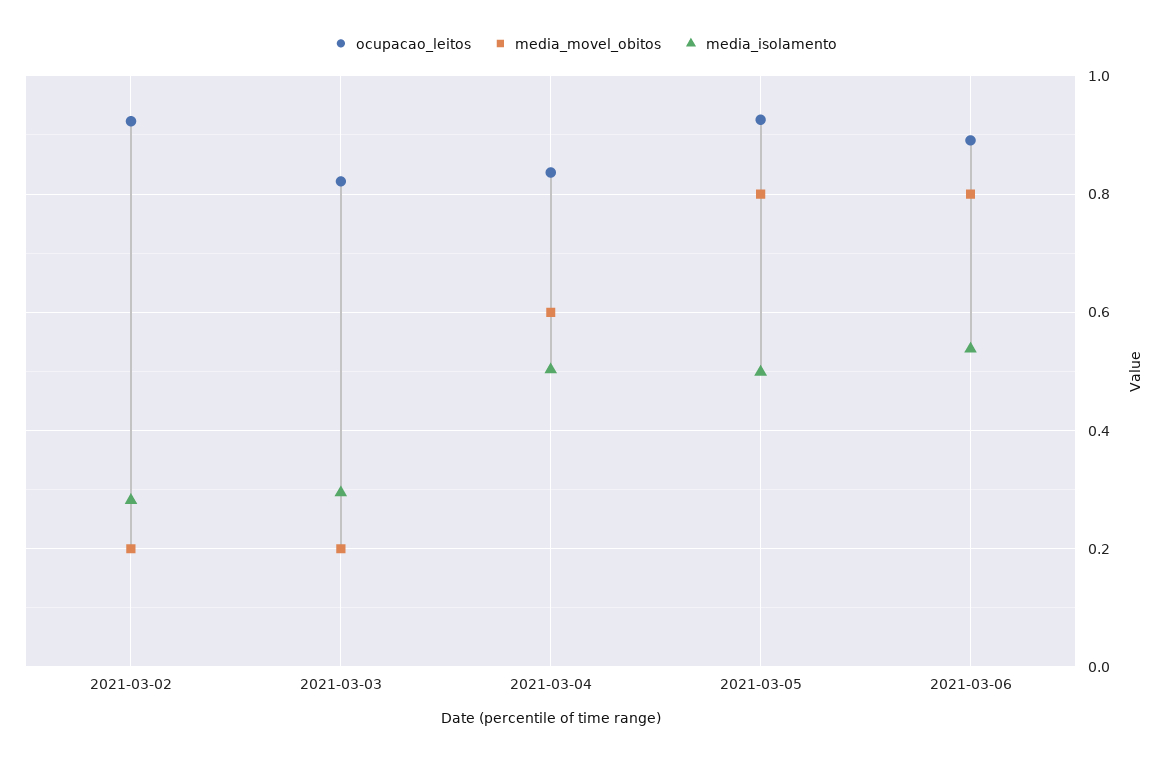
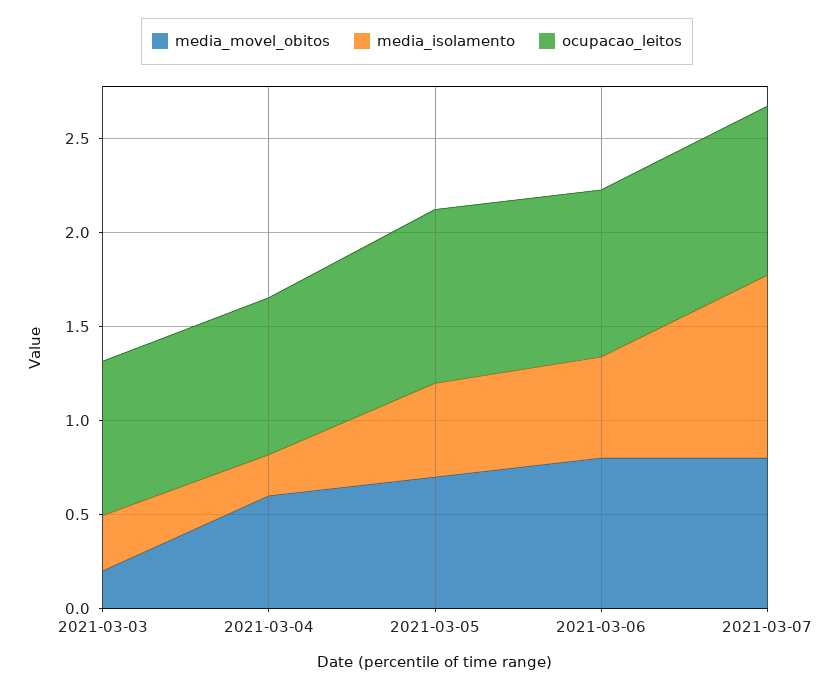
ocupacao_leitos, 2021-03-02: 0.92 -> none
media_movel_obitos, 2021-03-02: 0.2 -> none
media_isolamento, 2021-03-02: 0.28 -> none
media_isolamento, 2021-03-04: 0.5 -> 0.2
media_movel_obitos, 2021-03-05: 0.8 -> 0.7
media_movel_obitos, 2021-03-07: none -> 0.8
media_isolamento, 2021-03-07: none -> 1
ocupacao_leitos, 2021-03-07: none -> 0.9

